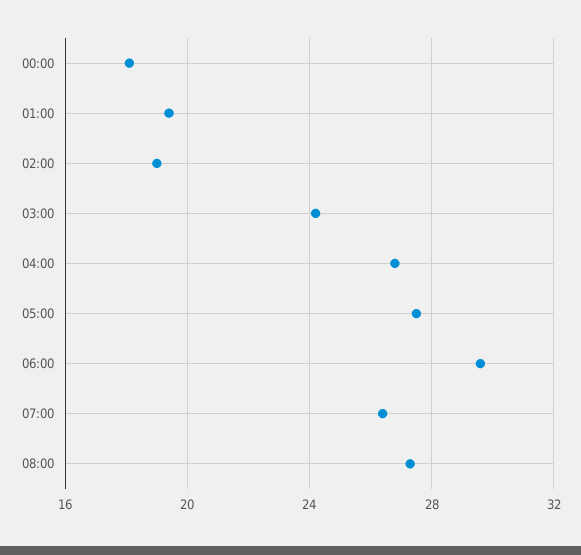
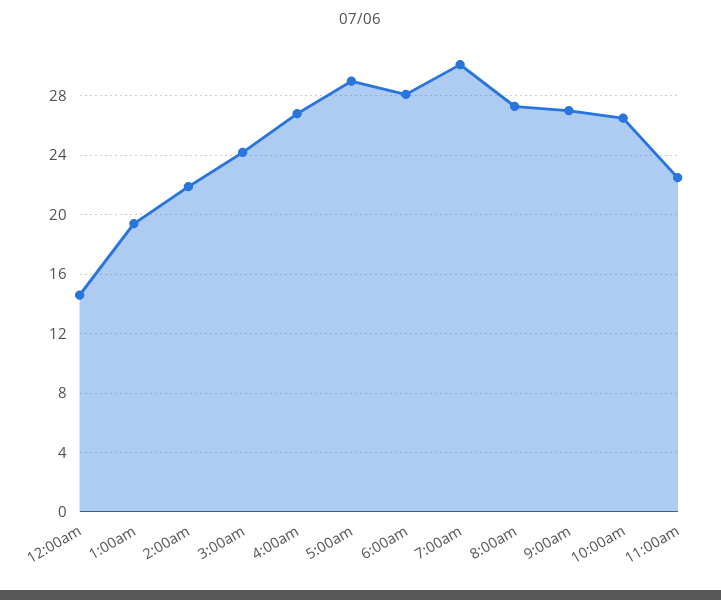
00:00: 18 -> 14.5
02:00: 19 -> 22
05:00: 27.5 -> 29
06:00: 29.5 -> 28
07:00: 26.5 -> 30
9:00am: none -> 27
10:00am: none -> 26.5
11:00am: none -> 22.5

